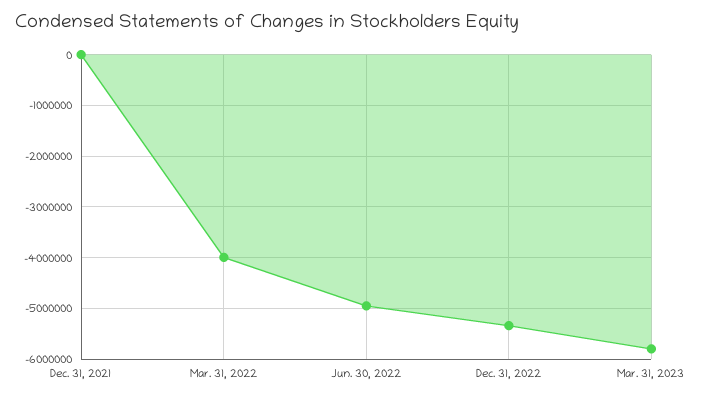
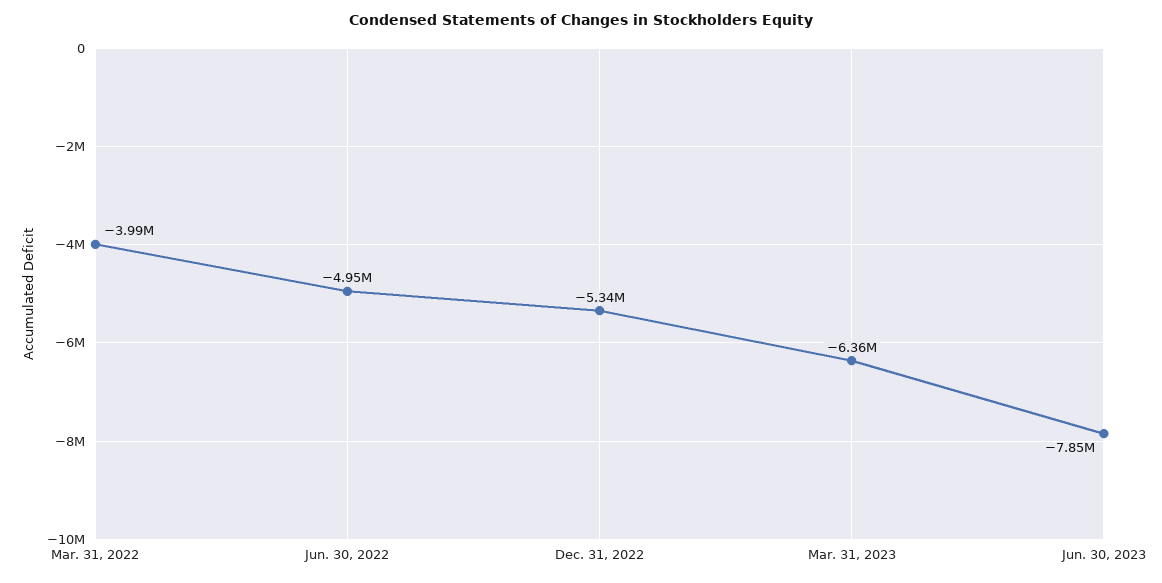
Dec. 31, 2021: 0 -> none
Mar. 31, 2023: -5800000 -> -6360000
Jun. 30, 2023: none -> -7850000

